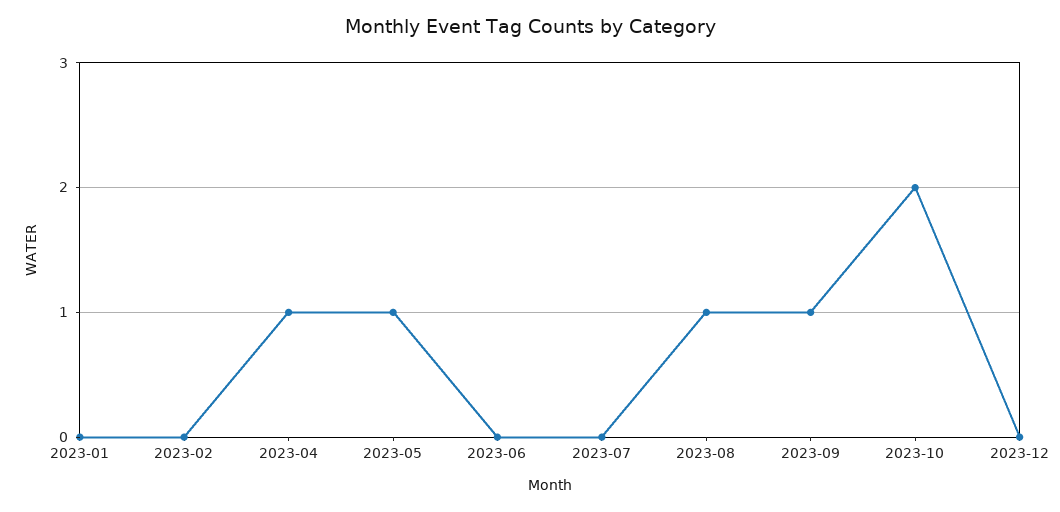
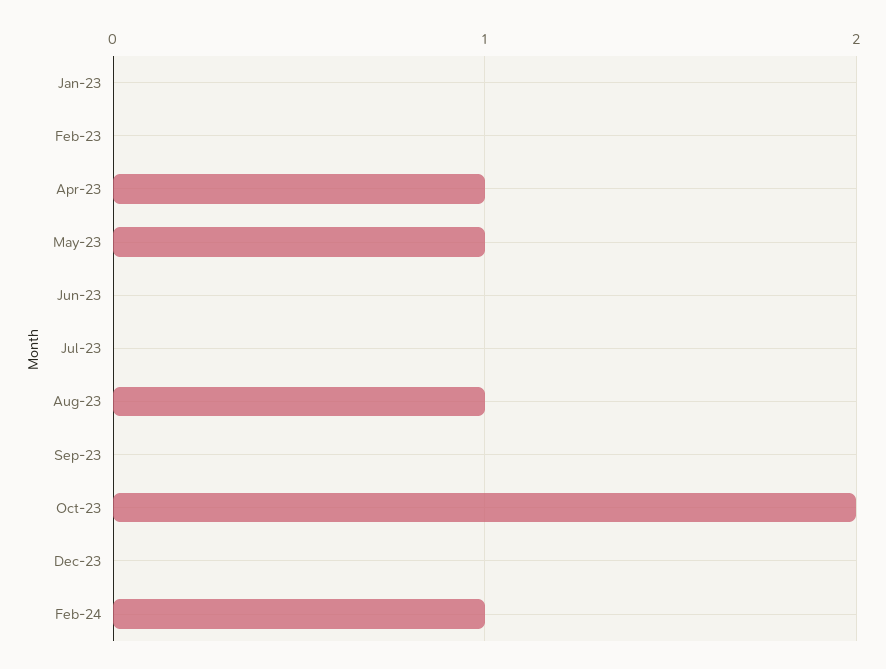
2023-09: 1 -> 0
Feb-24: none -> 1

